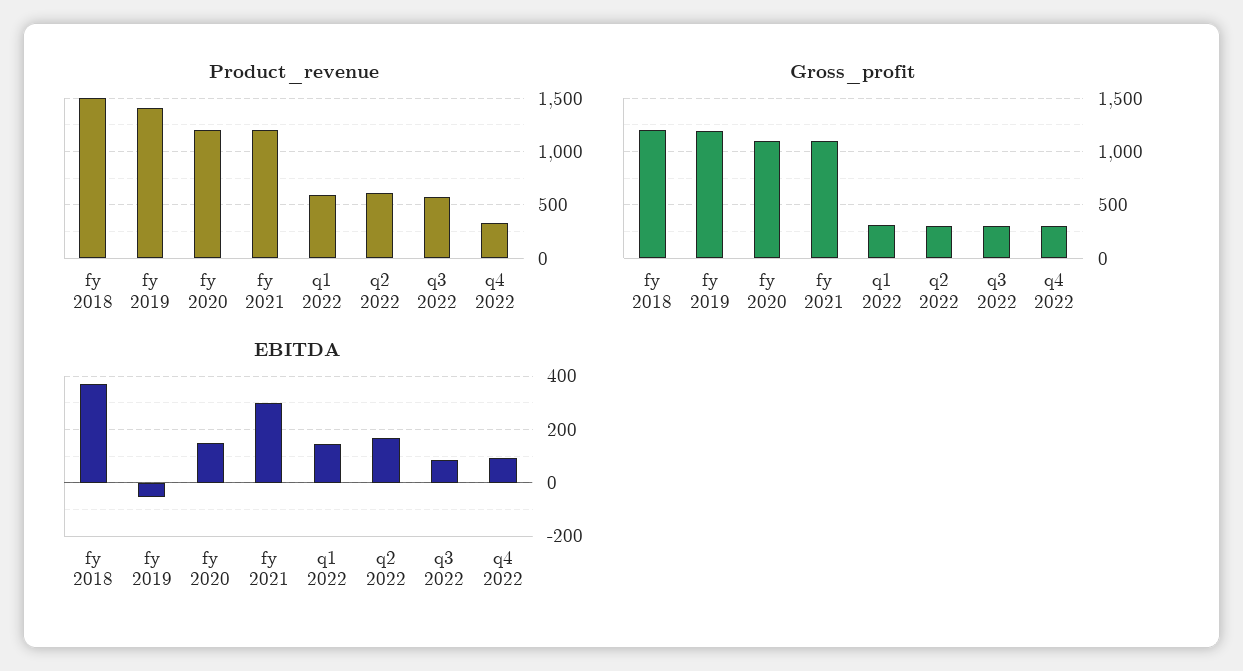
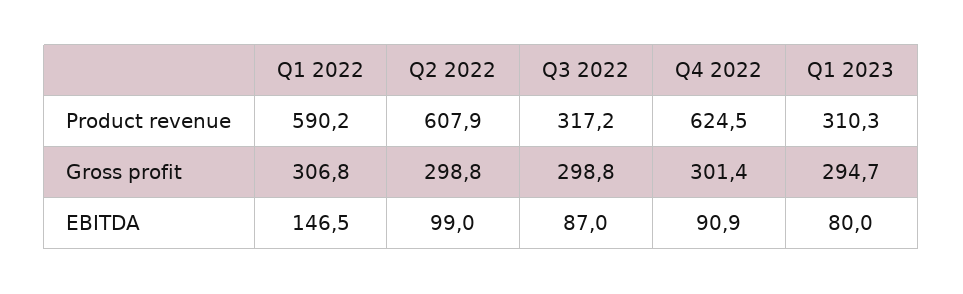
Product_revenue, fy 2018: 1500 -> none
Product_revenue, fy 2019: 1400 -> none
Product_revenue, fy 2020: 1200 -> none
Product_revenue, fy 2021: 1200 -> none
Product_revenue, q3 2022: 600 -> 317.2
Product_revenue, q4 2022: 300 -> 624.5
Gross_profit, fy 2018: 1200 -> none
Gross_profit, fy 2019: 1200 -> none
Gross_profit, fy 2020: 1100 -> none
Gross_profit, fy 2021: 1100 -> none
EBITDA, fy 2018: 375 -> none
EBITDA, fy 2019: -50 -> none
EBITDA, fy 2020: 150 -> none
EBITDA, fy 2021: 300 -> none
EBITDA, q2 2022: 175 -> 99
Product_revenue, Q1 2023: none -> 310.3
Gross_profit, Q1 2023: none -> 294.7
EBITDA, Q1 2023: none -> 80

